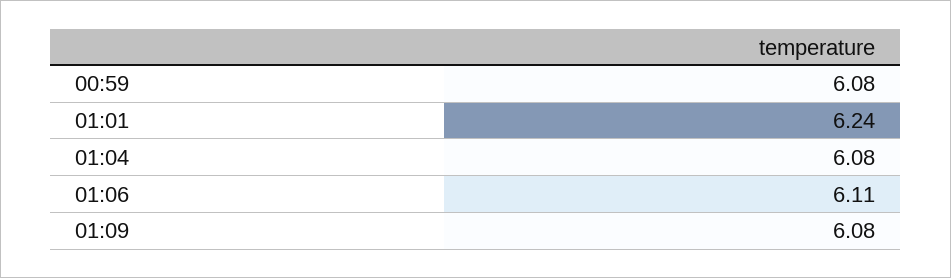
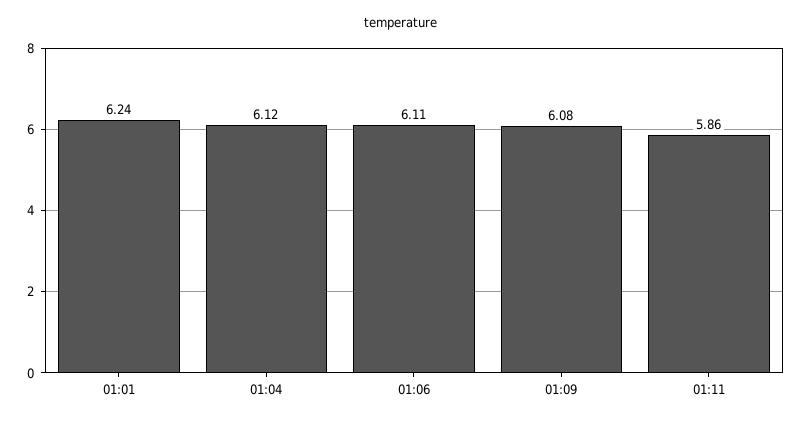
00:59: 6.08 -> none
01:04: 6.08 -> 6.12
01:11: none -> 5.86

